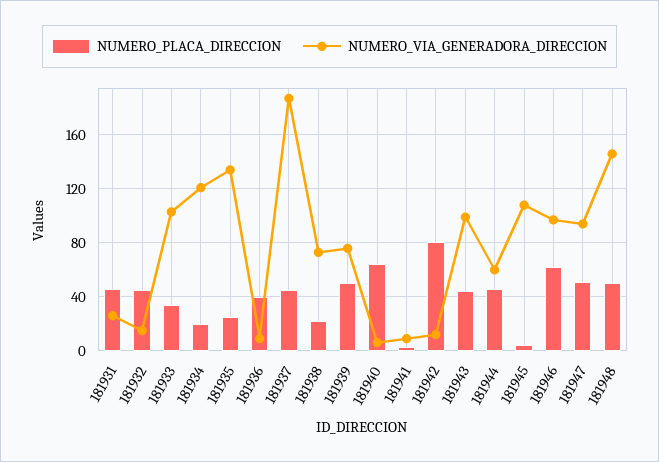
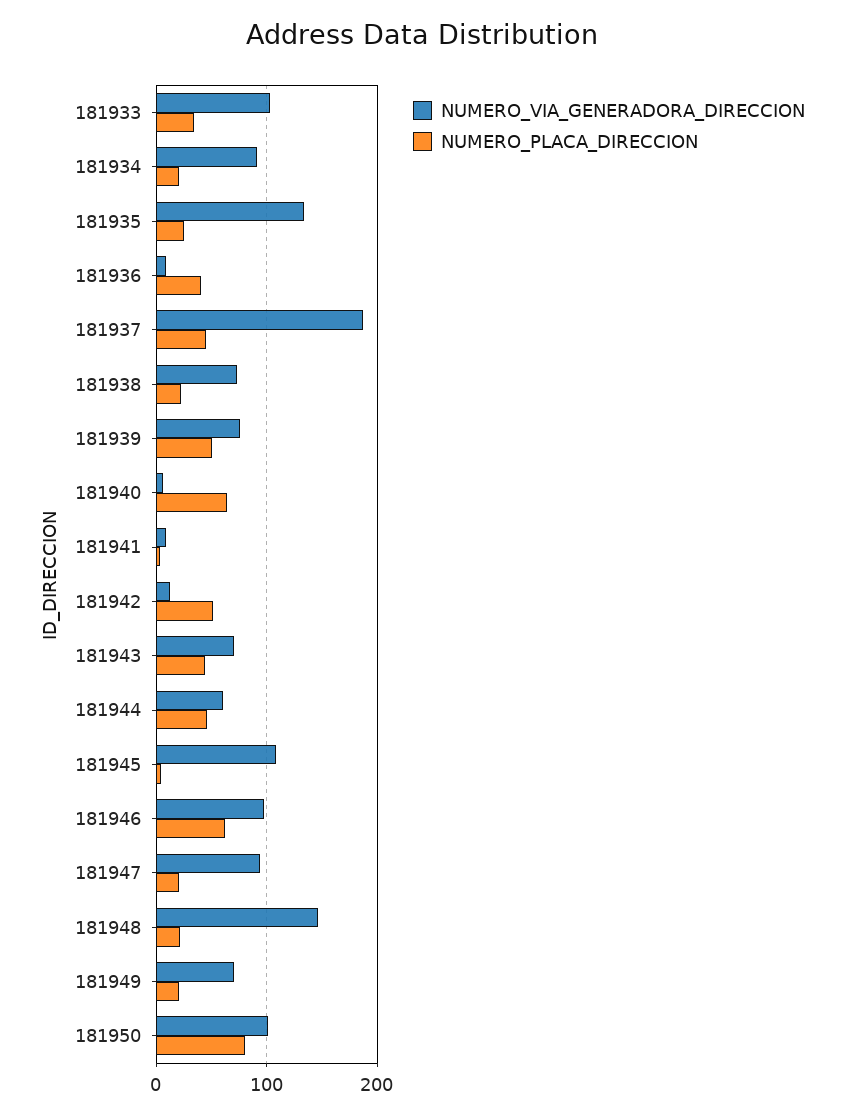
NUMERO_PLACA_DIRECCION, 181931: 45 -> none
NUMERO_VIA_GENERADORA_DIRECCION, 181931: 25 -> none
NUMERO_PLACA_DIRECCION, 181932: 45 -> none
NUMERO_VIA_GENERADORA_DIRECCION, 181932: 15 -> none
NUMERO_VIA_GENERADORA_DIRECCION, 181934: 120 -> 90
NUMERO_PLACA_DIRECCION, 181942: 80 -> 50
NUMERO_VIA_GENERADORA_DIRECCION, 181943: 100 -> 70
NUMERO_PLACA_DIRECCION, 181947: 50 -> 20
NUMERO_PLACA_DIRECCION, 181948: 50 -> 20
NUMERO_VIA_GENERADORA_DIRECCION, 181949: none -> 70
NUMERO_PLACA_DIRECCION, 181949: none -> 20
NUMERO_VIA_GENERADORA_DIRECCION, 181950: none -> 100
NUMERO_PLACA_DIRECCION, 181950: none -> 80

